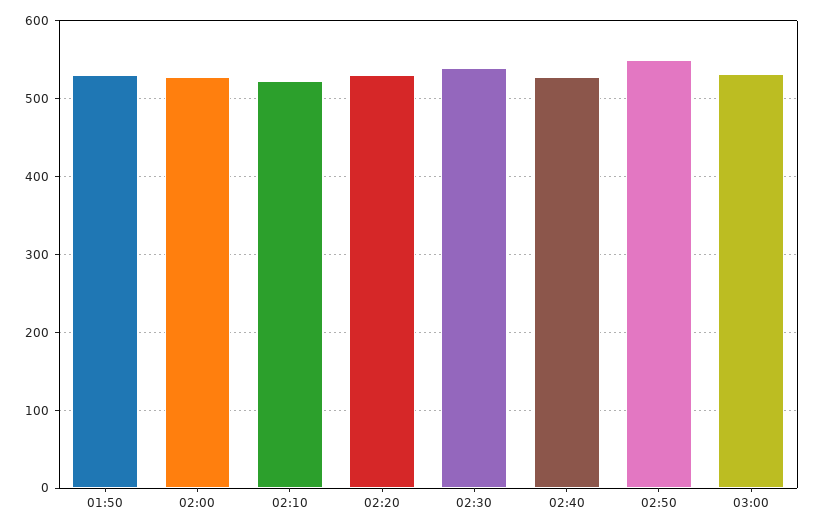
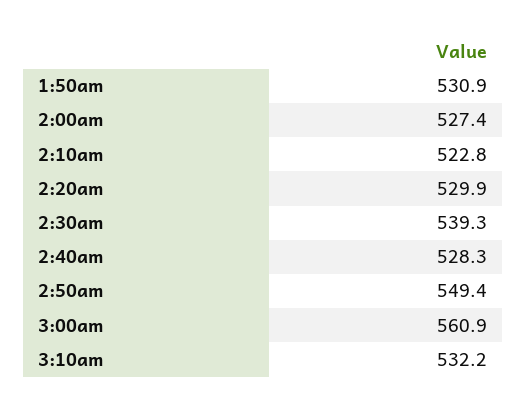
03:00: 530 -> 560.9
3:10am: none -> 532.2

